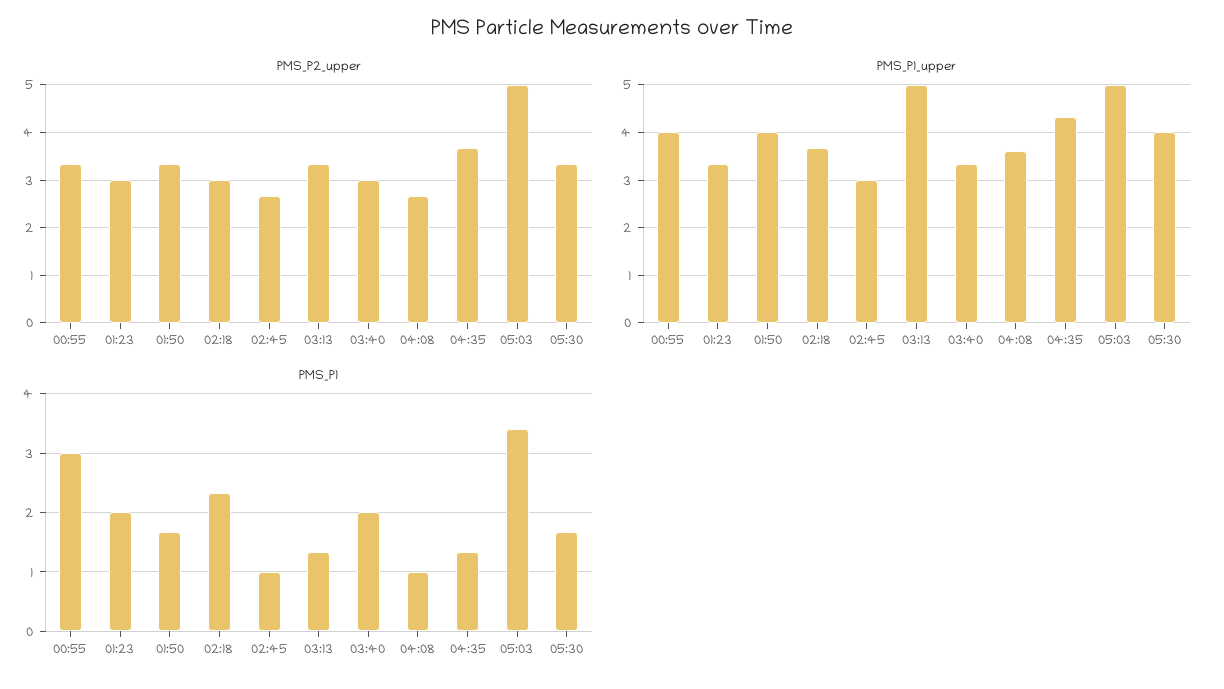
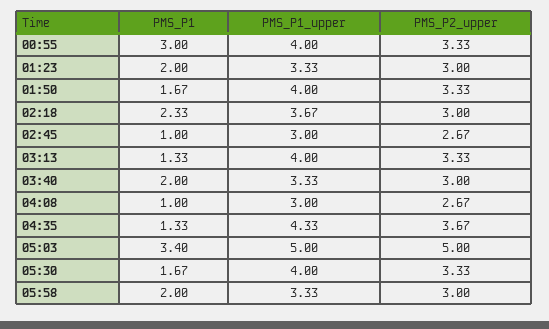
PMS_P1_upper, 03:13: 5 -> 4
PMS_P1_upper, 04:08: 3.6 -> 3
PMS_P1, 05:58: none -> 2
PMS_P1_upper, 05:58: none -> 3.33
PMS_P2_upper, 05:58: none -> 3

